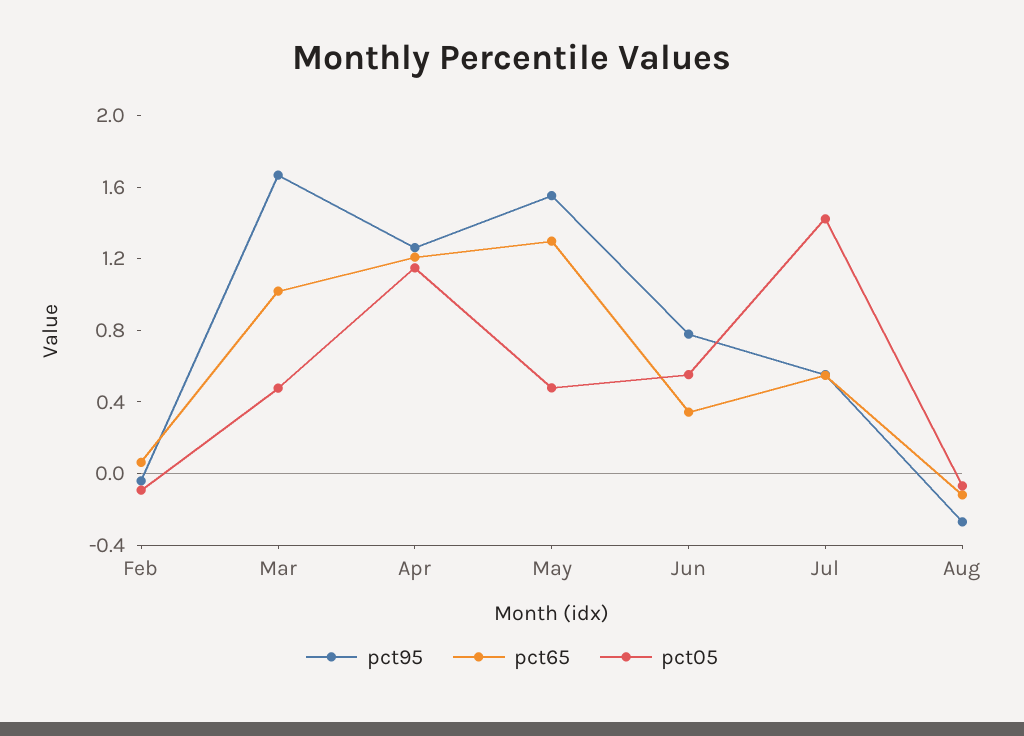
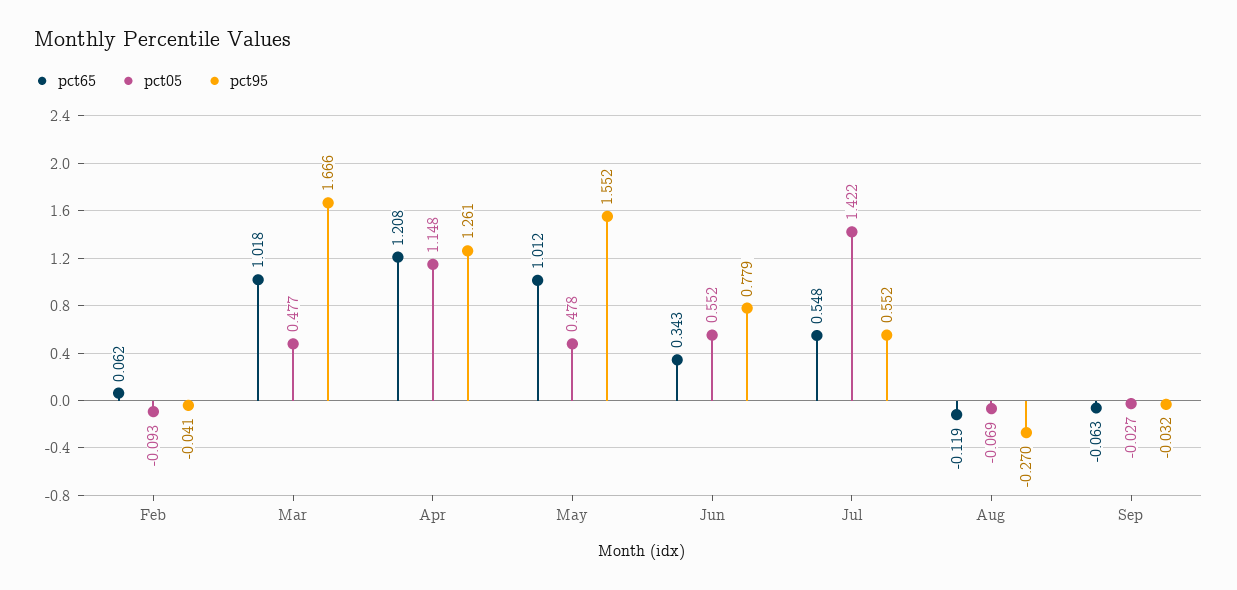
pct65, May: 1.3 -> 1.012
pct65, Sep: none -> -0.063
pct05, Sep: none -> -0.027
pct95, Sep: none -> -0.032

